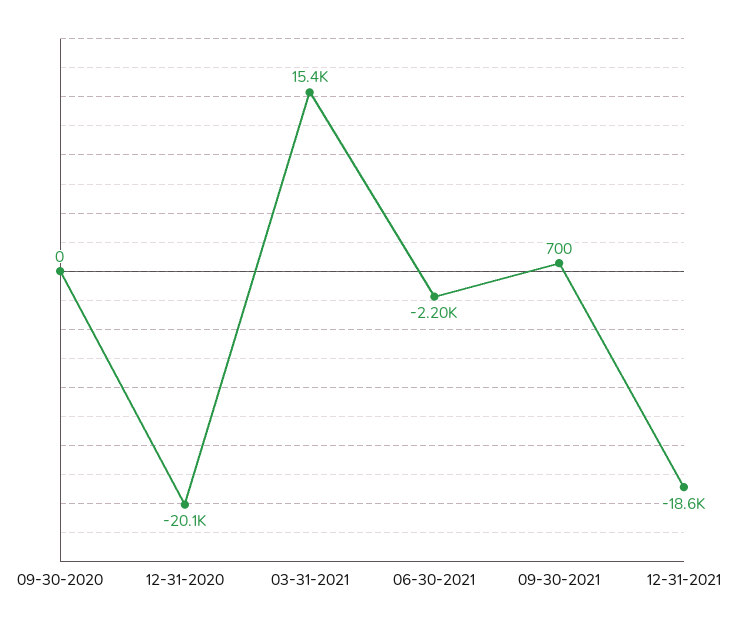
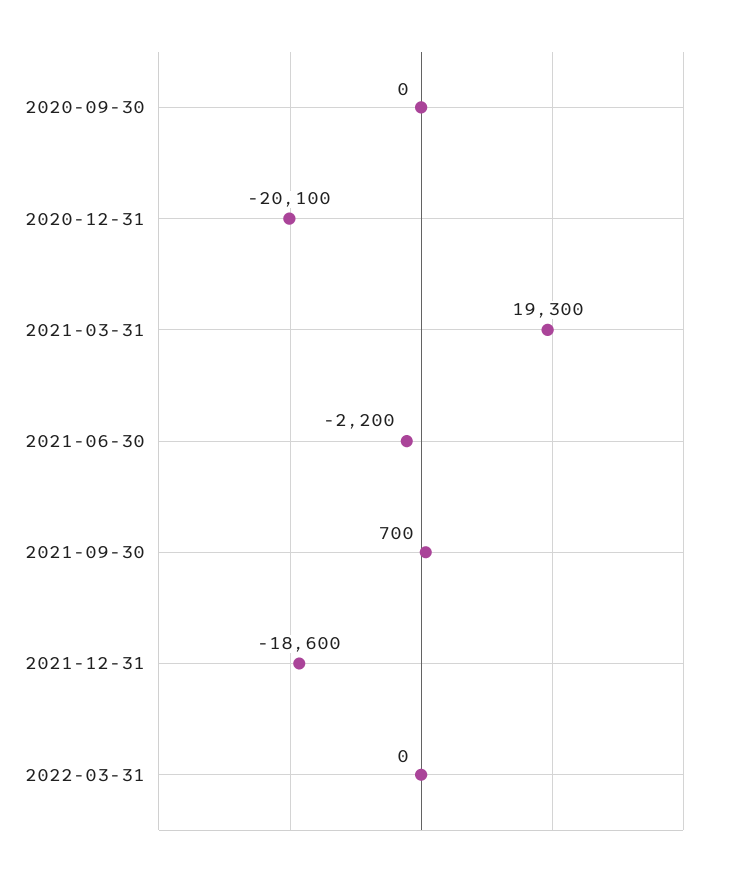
03-31-2021: 15400 -> 19300
2022-03-31: none -> 0

